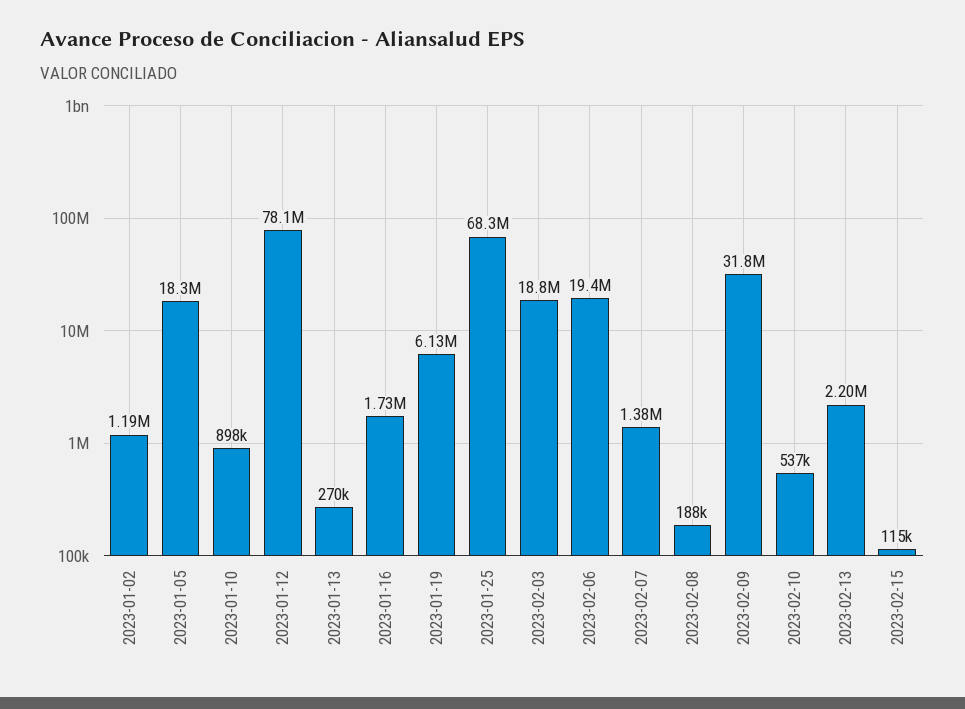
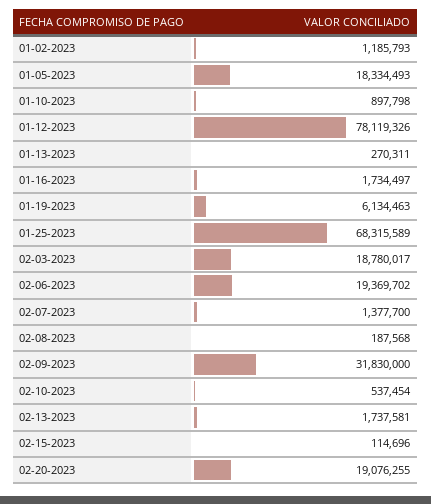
2023-02-13: 2200000 -> 1737581
02-20-2023: none -> 19076255

